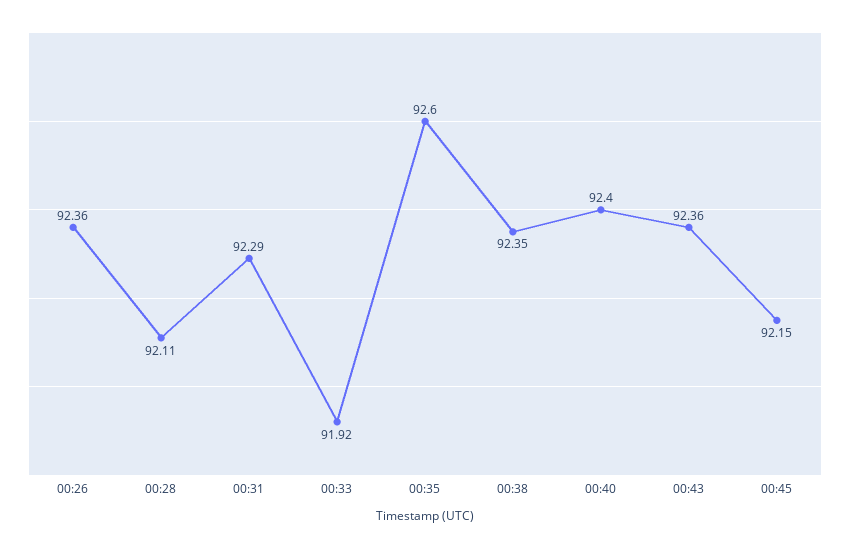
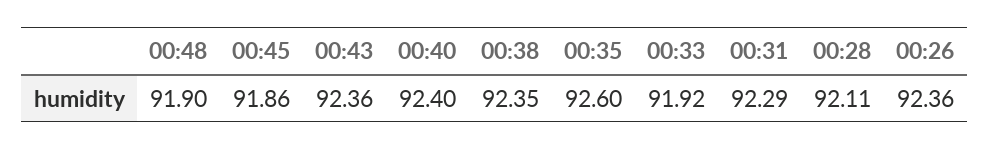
00:45: 92.15 -> 91.86
00:48: none -> 91.9

